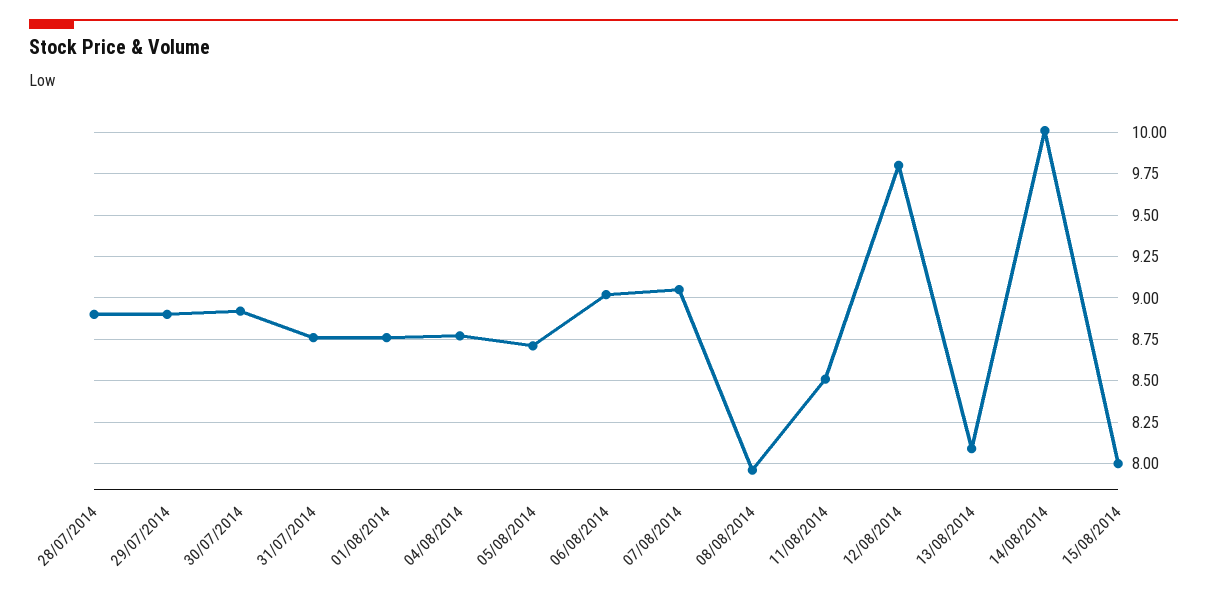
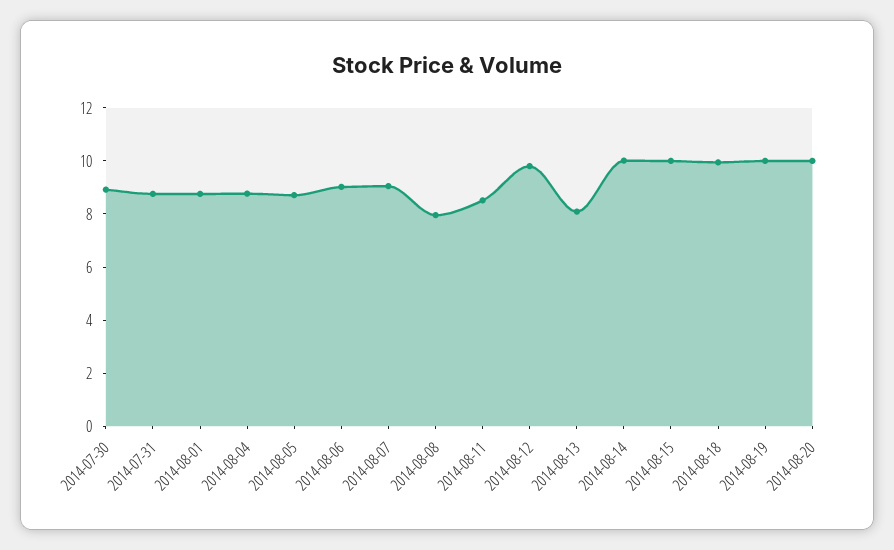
28/07/2014: 8.9 -> none
29/07/2014: 8.9 -> none
15/08/2014: 8 -> 10
2014-08-18: none -> 10
2014-08-19: none -> 10
2014-08-20: none -> 10

